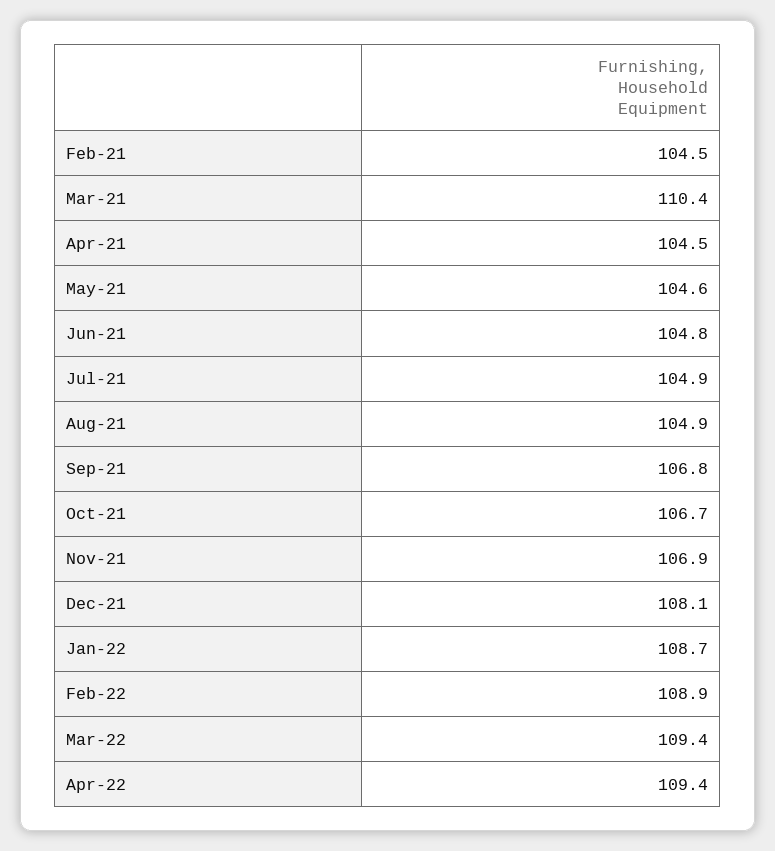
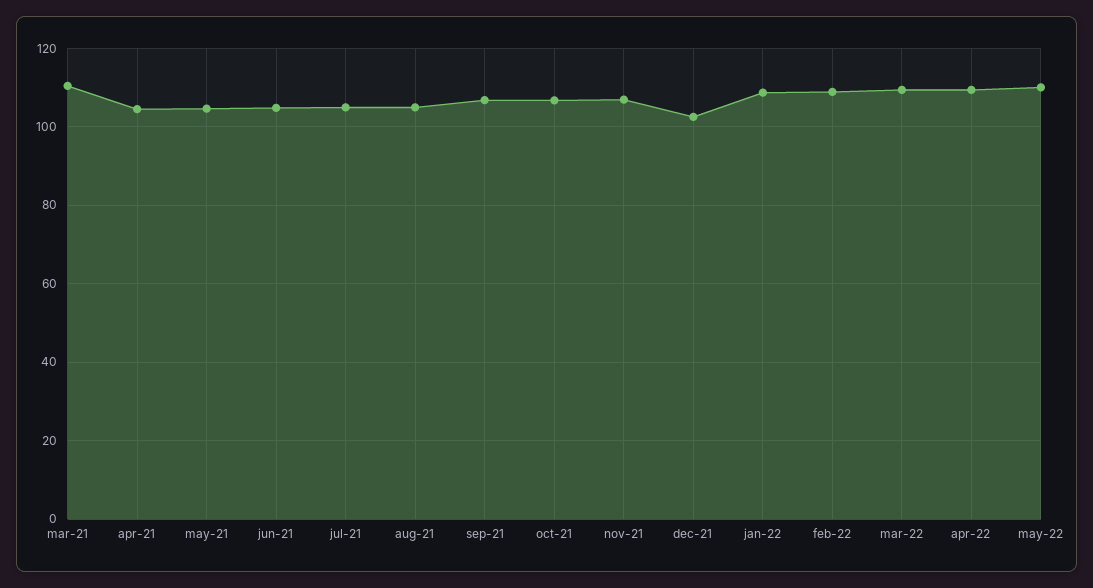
Feb-21: 104.5 -> none
Dec-21: 108.1 -> 102
may-22: none -> 110

